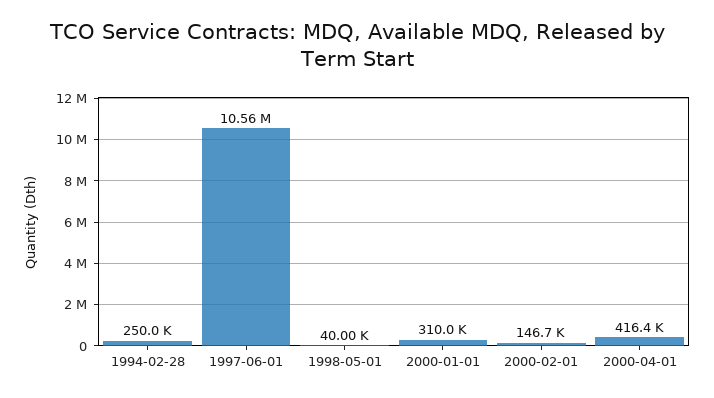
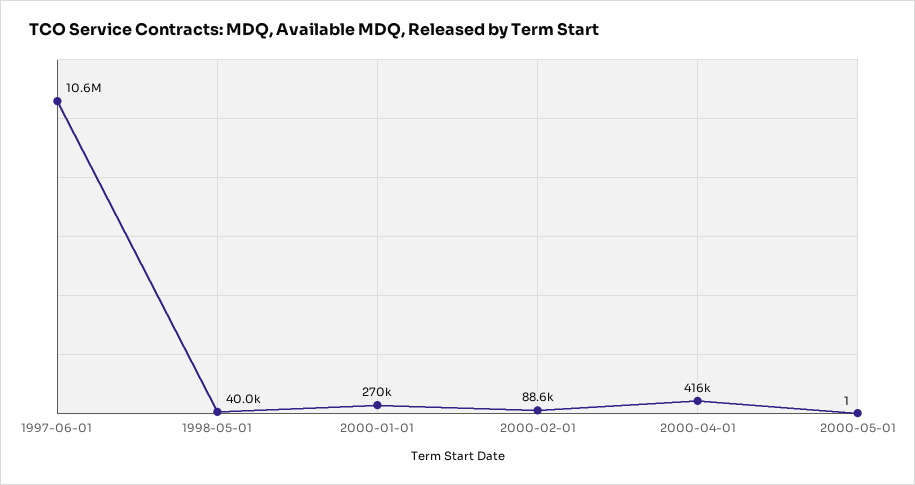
1994-02-28: 250000 -> none
2000-01-01: 310000 -> 270000
2000-02-01: 146700 -> 88600
2000-05-01: none -> 1

